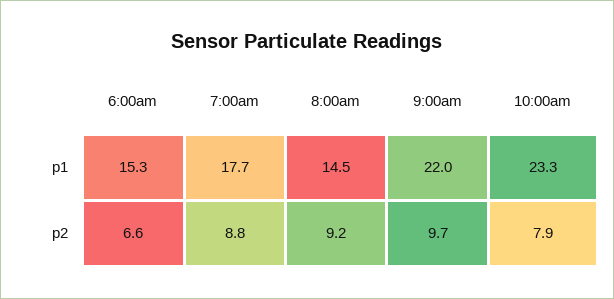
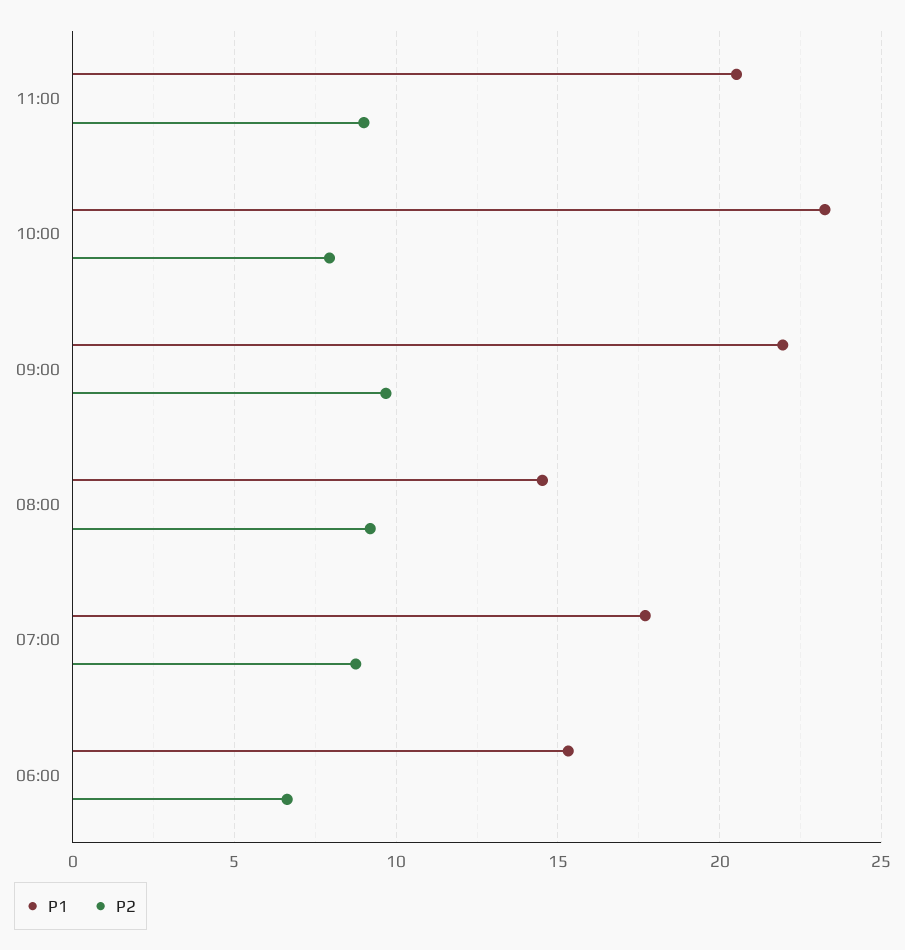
p1, 11:00: none -> 20.5
p2, 11:00: none -> 9

